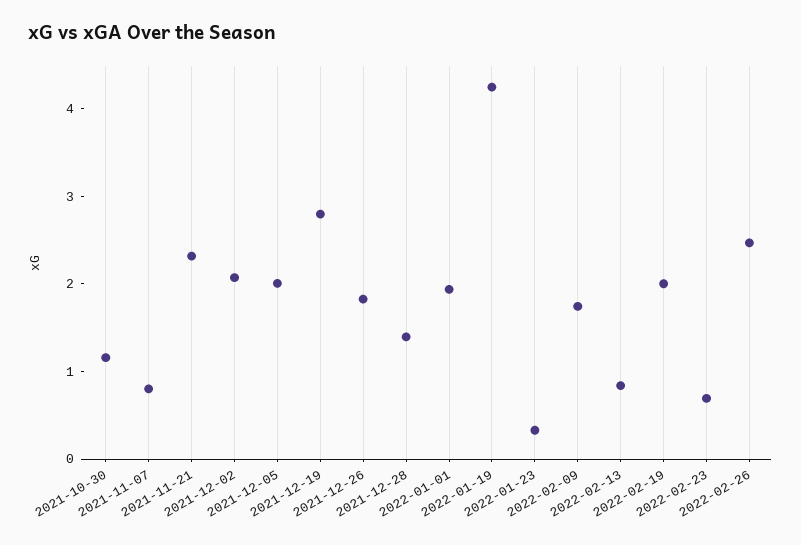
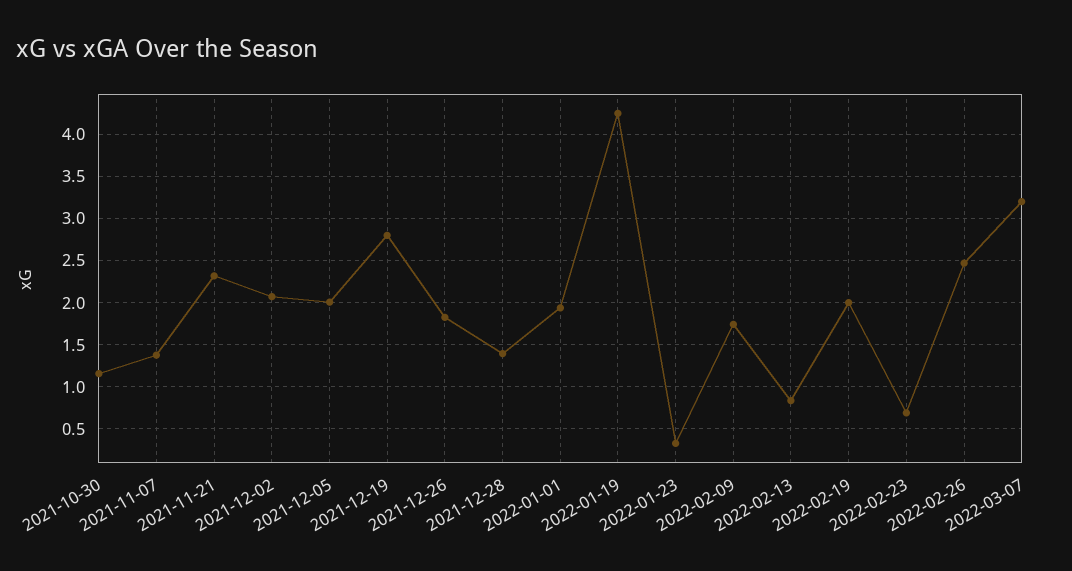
2021-11-07: 0.8 -> 1.4
2022-03-07: none -> 3.2

